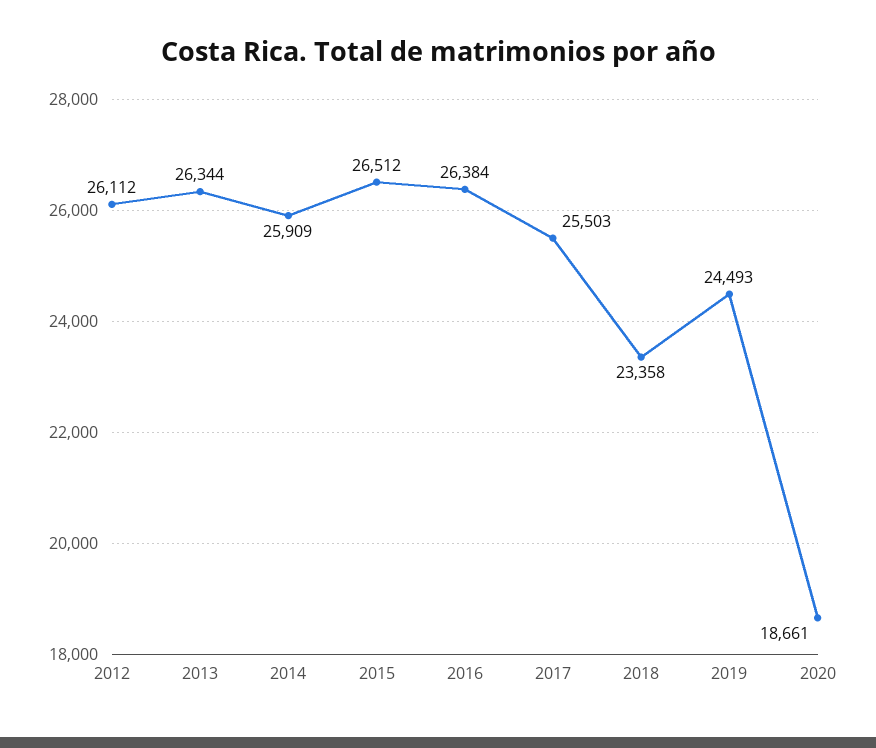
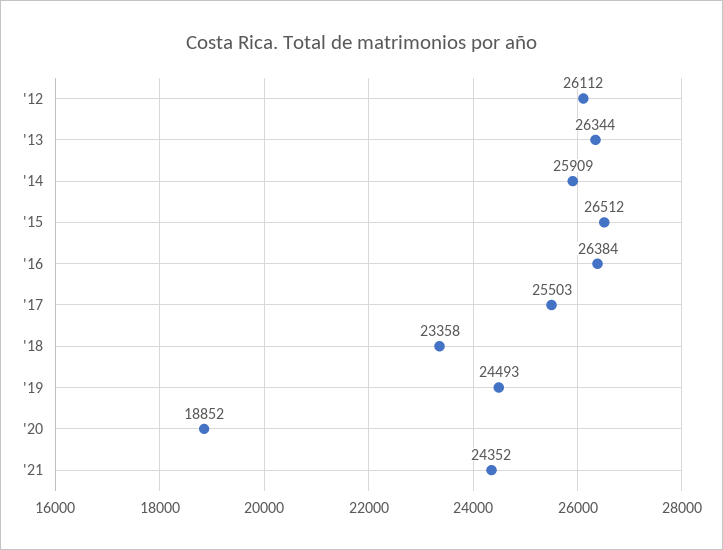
2020: 18661 -> 18852
'21: none -> 24352

